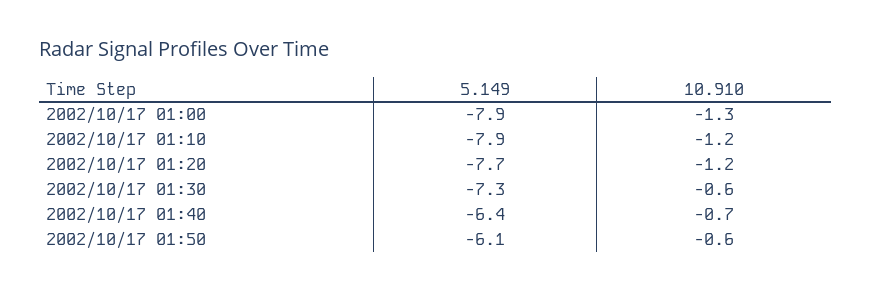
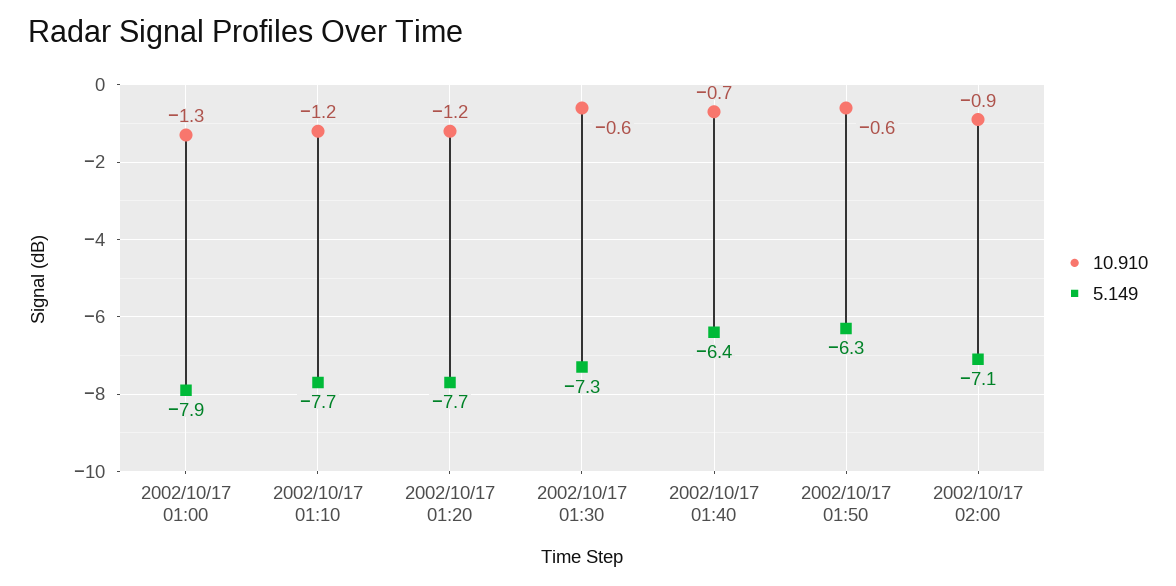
5.149, 2002/10/17 01:10: -7.9 -> -7.7
5.149, 2002/10/17 01:50: -6.1 -> -6.3
10.910, 2002/10/17 02:00: none -> -0.9
5.149, 2002/10/17 02:00: none -> -7.1

